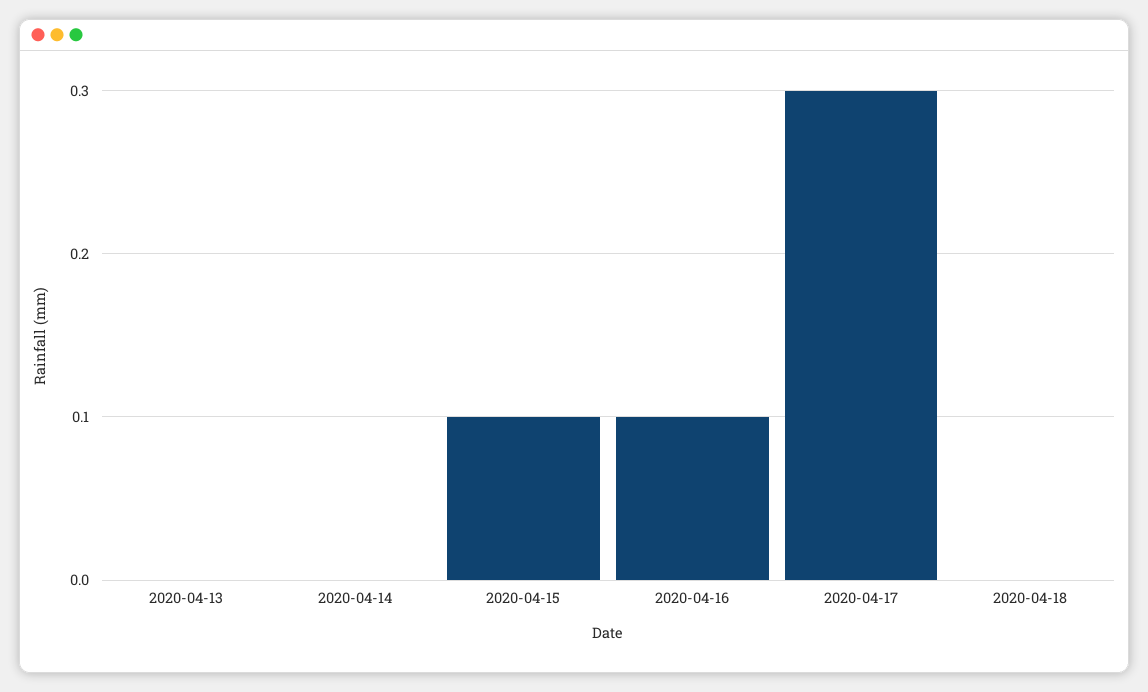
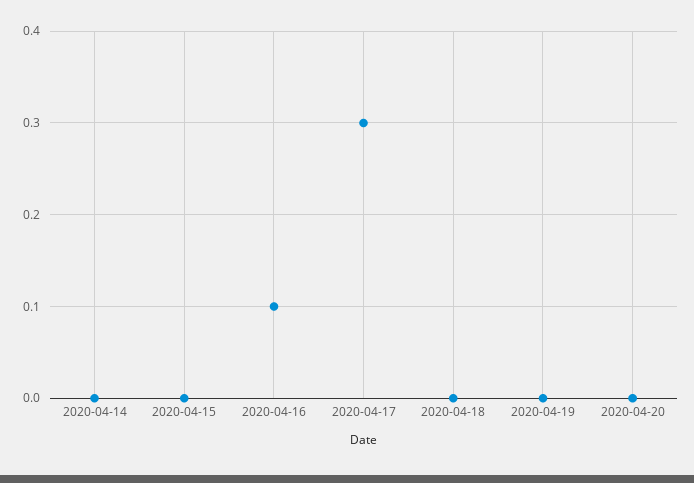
2020-04-13: 0 -> none
2020-04-15: 0.1 -> 0
2020-04-19: none -> 0
2020-04-20: none -> 0

